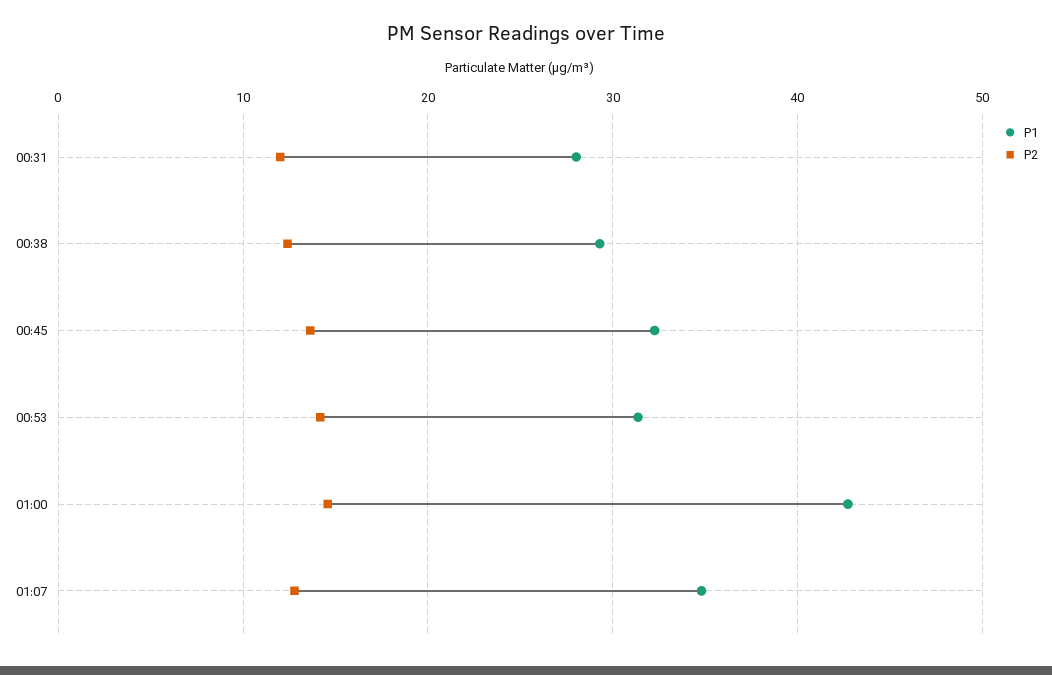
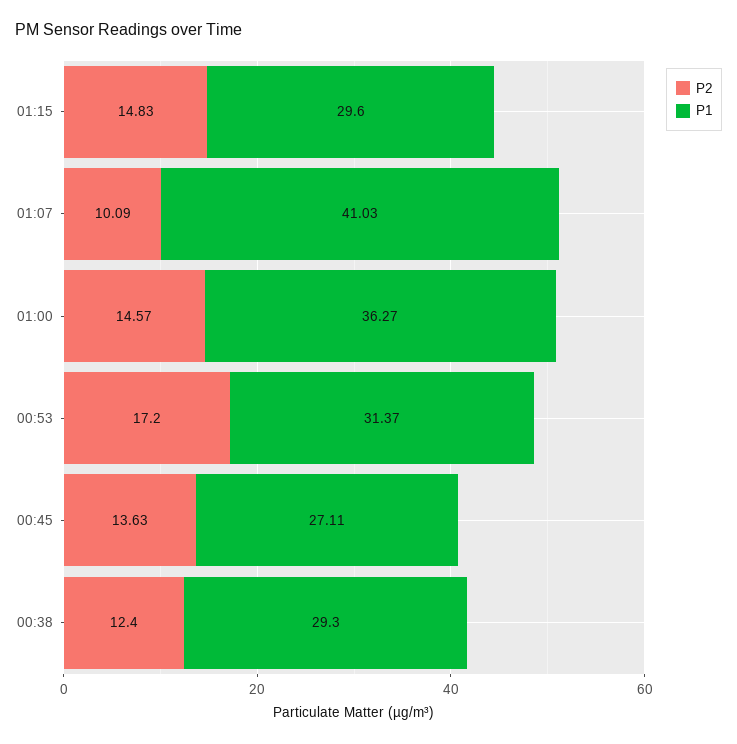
P1, 00:31: 28 -> none
P2, 00:31: 12 -> none
P1, 00:45: 32 -> 27.11
P2, 00:53: 14 -> 17.2
P1, 01:00: 43 -> 36.27
P1, 01:07: 35 -> 41.03
P2, 01:07: 13 -> 10.09
P2, 01:15: none -> 14.83
P1, 01:15: none -> 29.6

